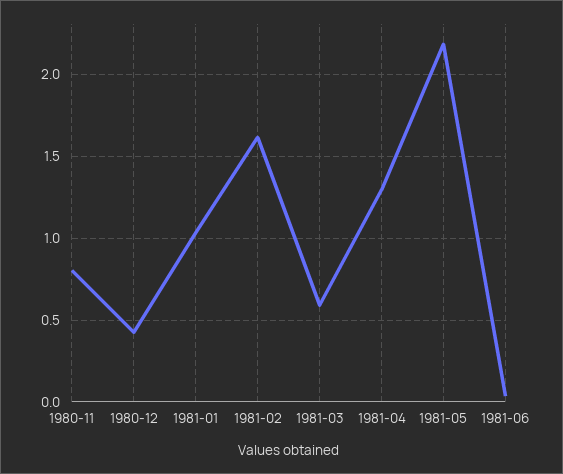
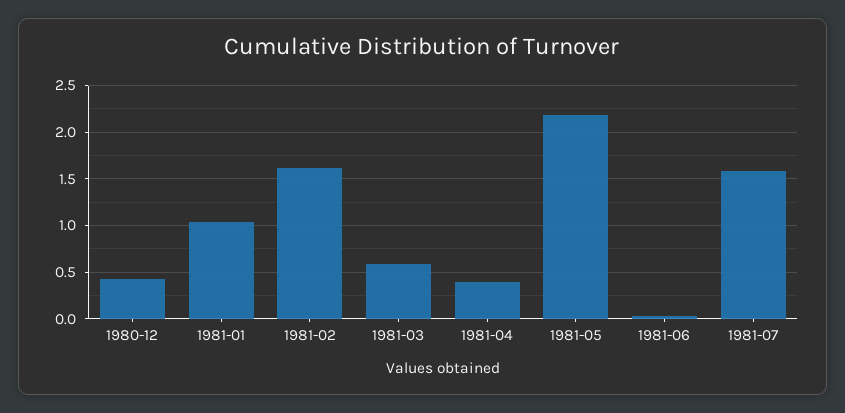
1980-11: 0.8 -> none
1981-04: 1.3 -> 0.4
1981-07: none -> 1.6

